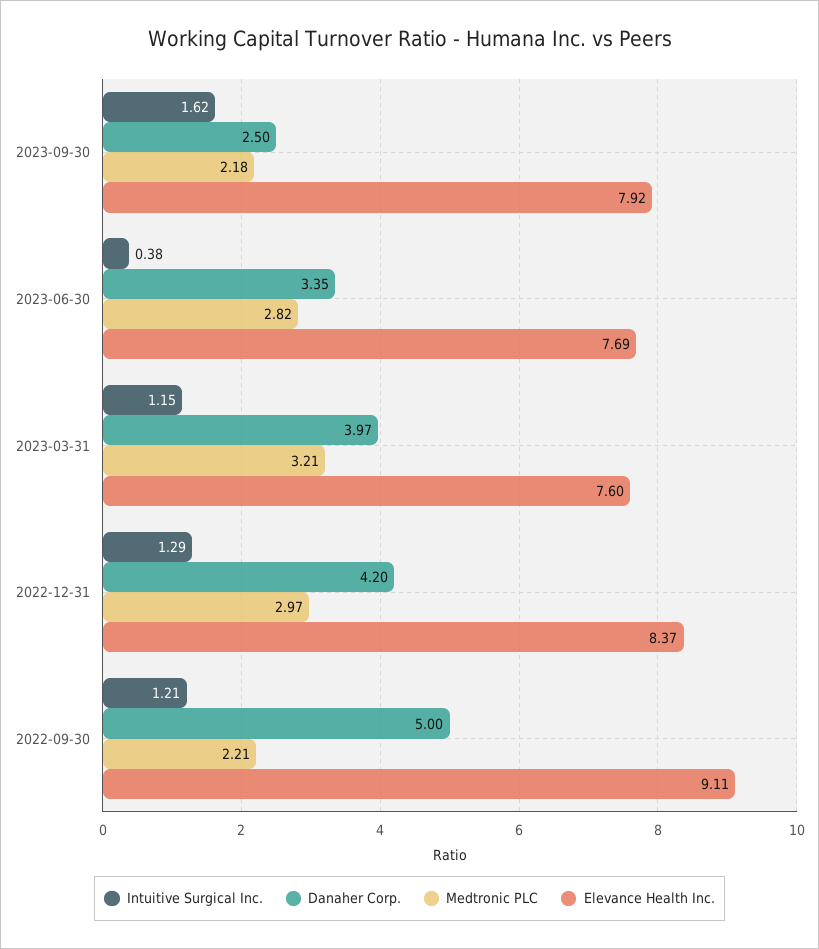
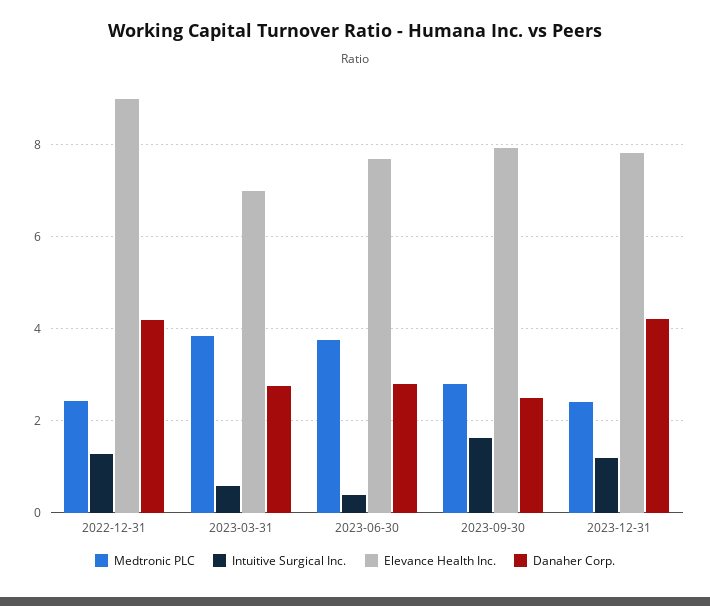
Medtronic PLC, 2023-09-30: 2.18 -> 2.8
Danaher Corp., 2023-06-30: 3.35 -> 2.8
Medtronic PLC, 2023-06-30: 2.82 -> 3.8
Intuitive Surgical Inc., 2023-03-31: 1.15 -> 0.6
Danaher Corp., 2023-03-31: 3.97 -> 2.8
Medtronic PLC, 2023-03-31: 3.21 -> 3.8
Elevance Health Inc., 2023-03-31: 7.6 -> 7
Medtronic PLC, 2022-12-31: 2.97 -> 2.4
Elevance Health Inc., 2022-12-31: 8.37 -> 9
Intuitive Surgical Inc., 2022-09-30: 1.21 -> none
Danaher Corp., 2022-09-30: 5 -> none
Medtronic PLC, 2022-09-30: 2.21 -> none
Elevance Health Inc., 2022-09-30: 9.11 -> none
Medtronic PLC, 2023-12-31: none -> 2.4
Intuitive Surgical Inc., 2023-12-31: none -> 1.2
Elevance Health Inc., 2023-12-31: none -> 7.8
Danaher Corp., 2023-12-31: none -> 4.2

